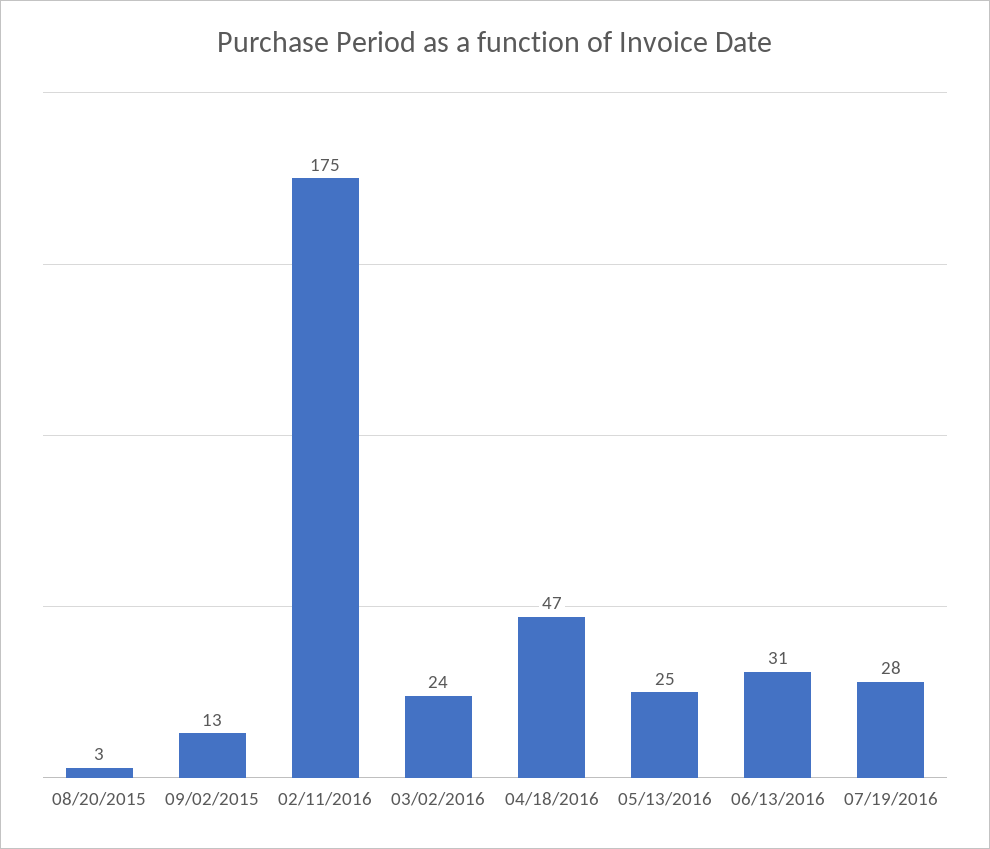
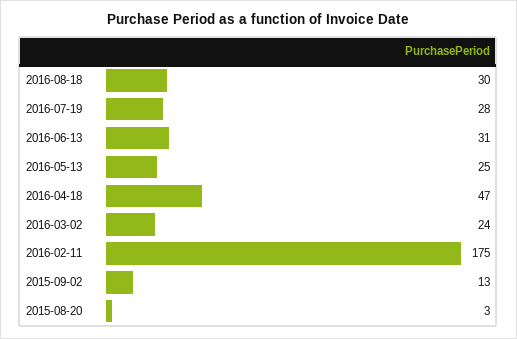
2016-08-18: none -> 30

